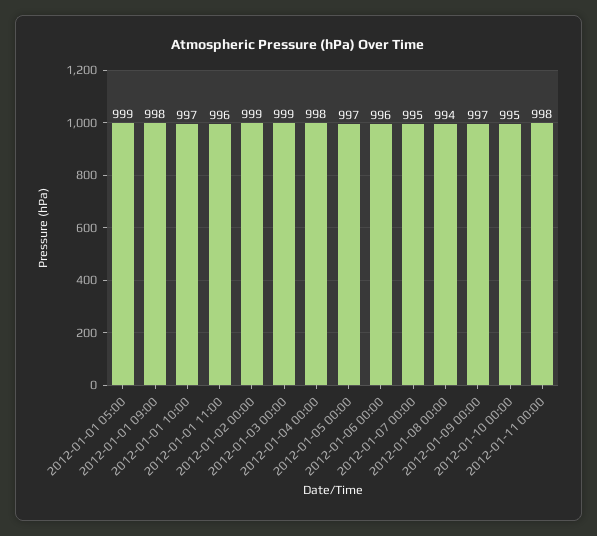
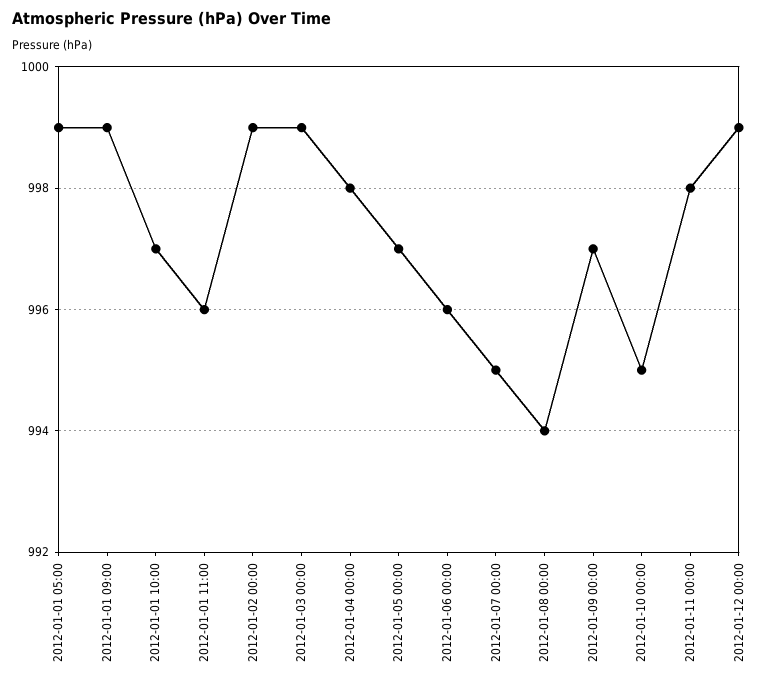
2012-01-01 09:00: 998 -> 999
2012-01-12 00:00: none -> 999

